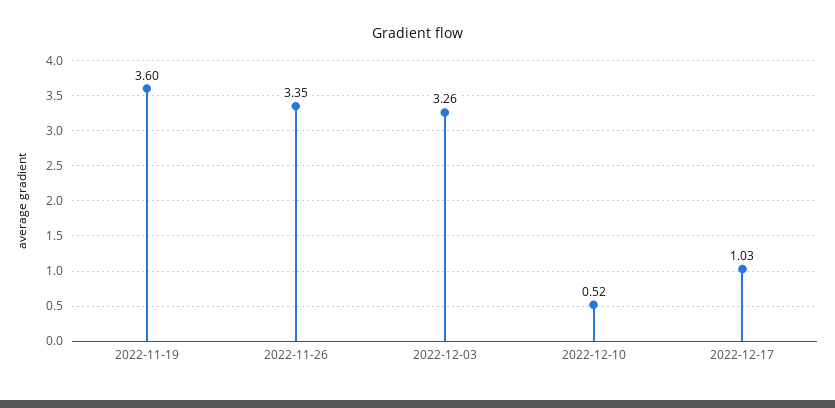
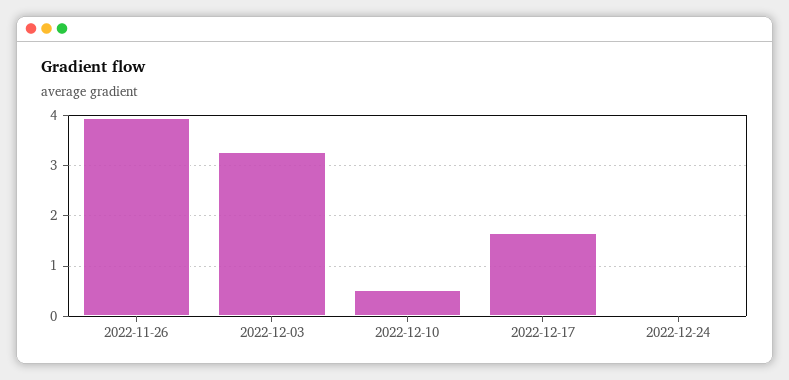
2022-11-19: 3.6 -> none
2022-11-26: 3.35 -> 4
2022-12-17: 1.03 -> 1.6
2022-12-24: none -> 0

